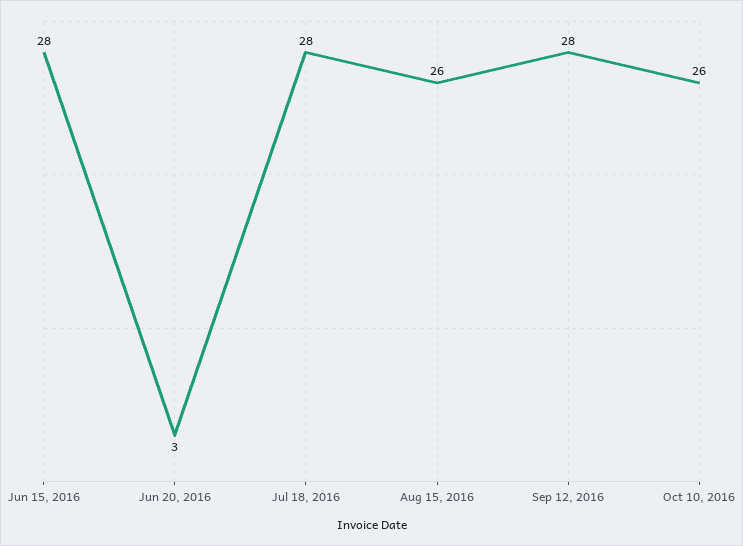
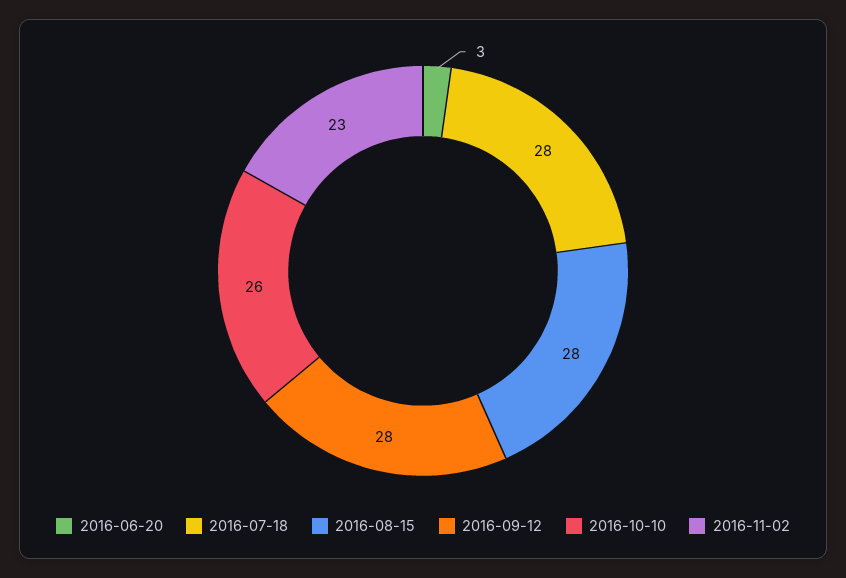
Jun 15, 2016: 28 -> none
Aug 15, 2016: 26 -> 28
2016-11-02: none -> 23

